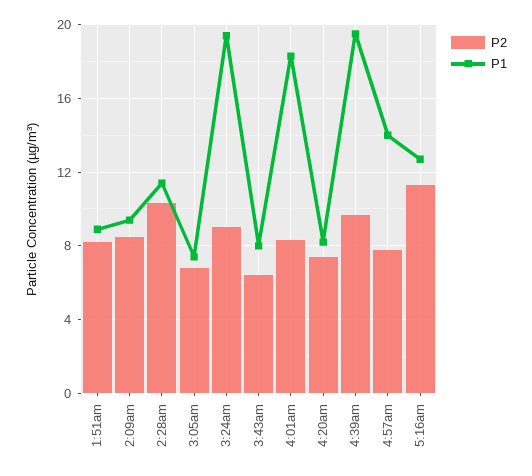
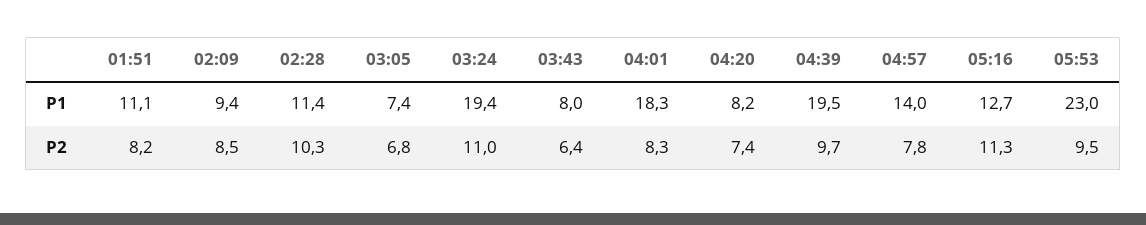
P1, 1:51am: 9 -> 11.1
P2, 3:24am: 9 -> 11
P1, 05:53: none -> 23
P2, 05:53: none -> 9.5

